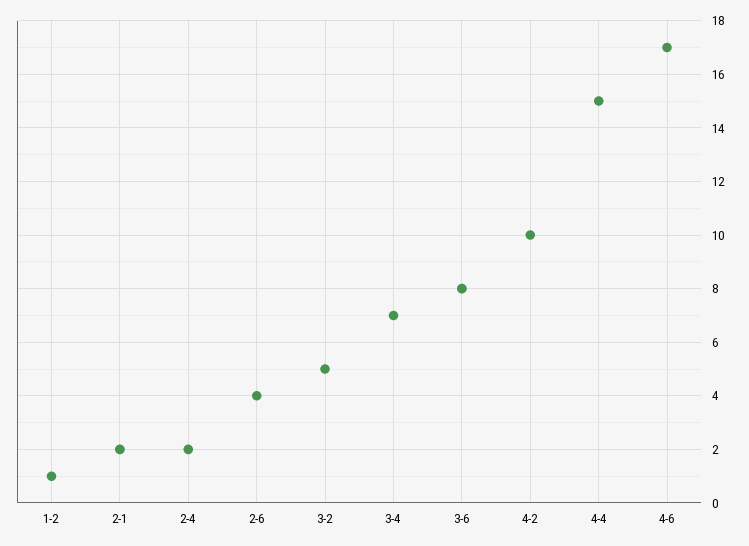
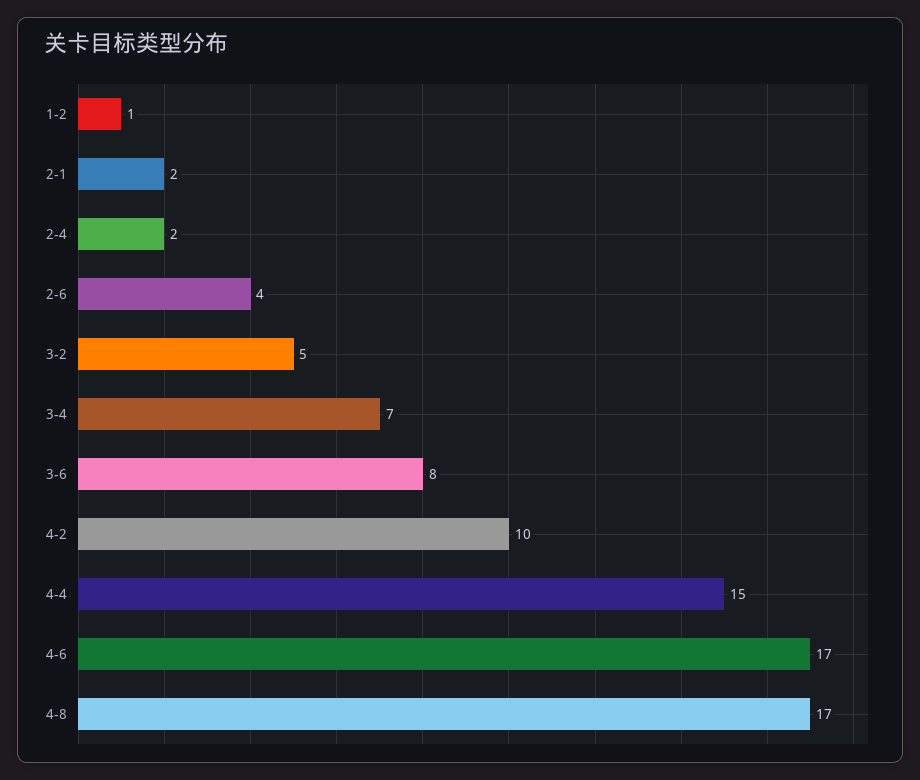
4-8: none -> 17

